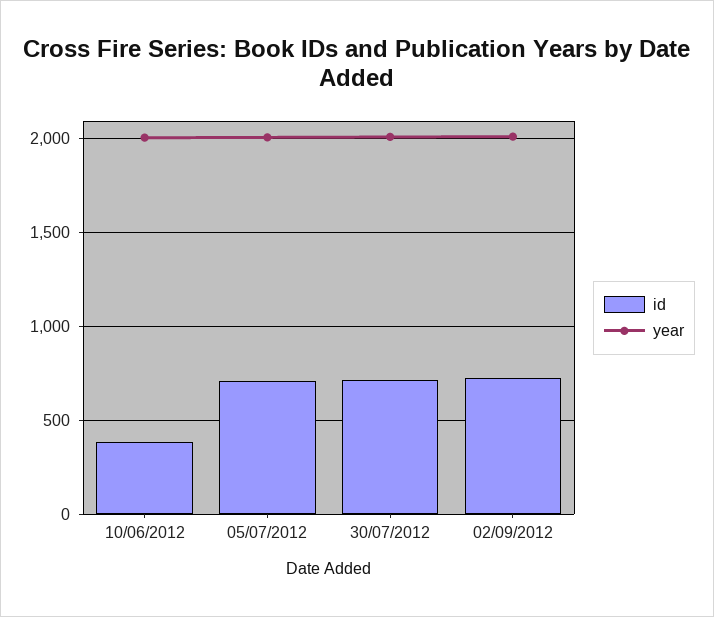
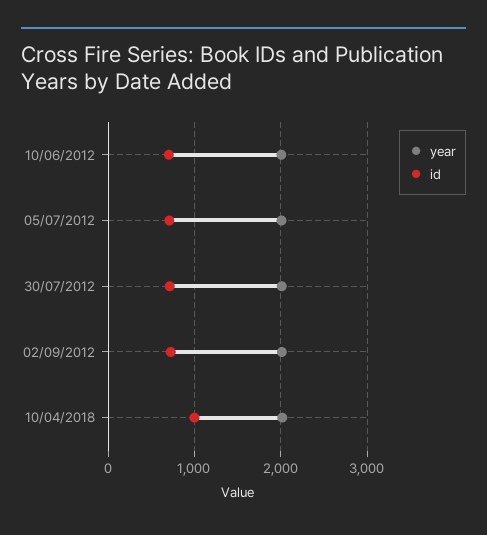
id, 10/06/2012: 400 -> 700
year, 10/04/2018: none -> 2000
id, 10/04/2018: none -> 1000

